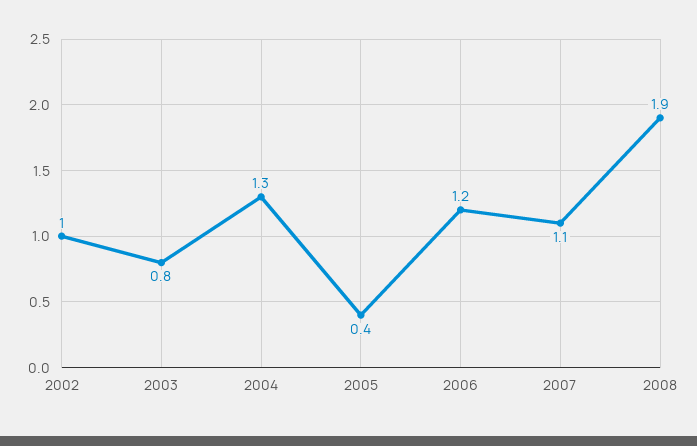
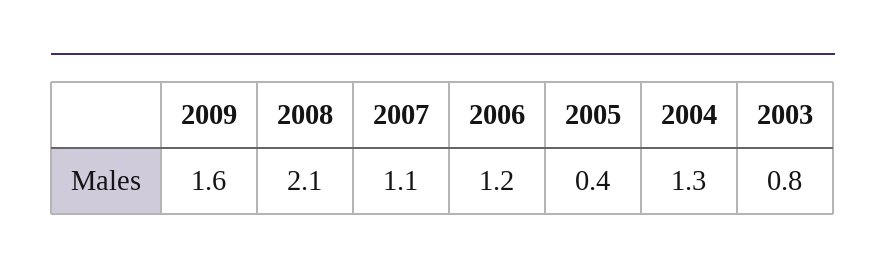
2002: 1 -> none
2008: 1.9 -> 2.1
2009: none -> 1.6

